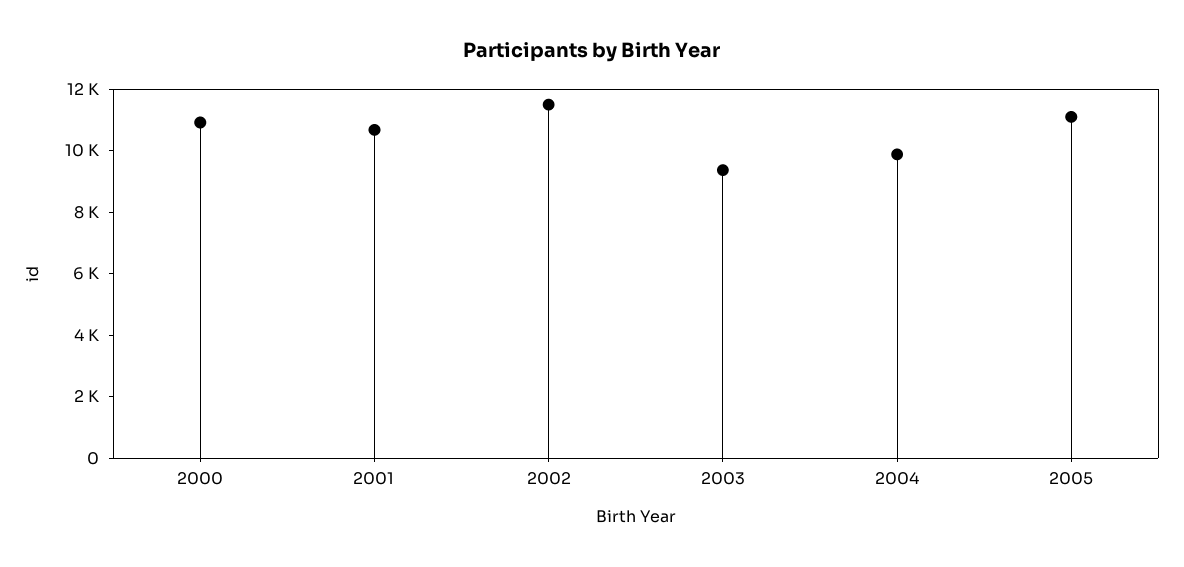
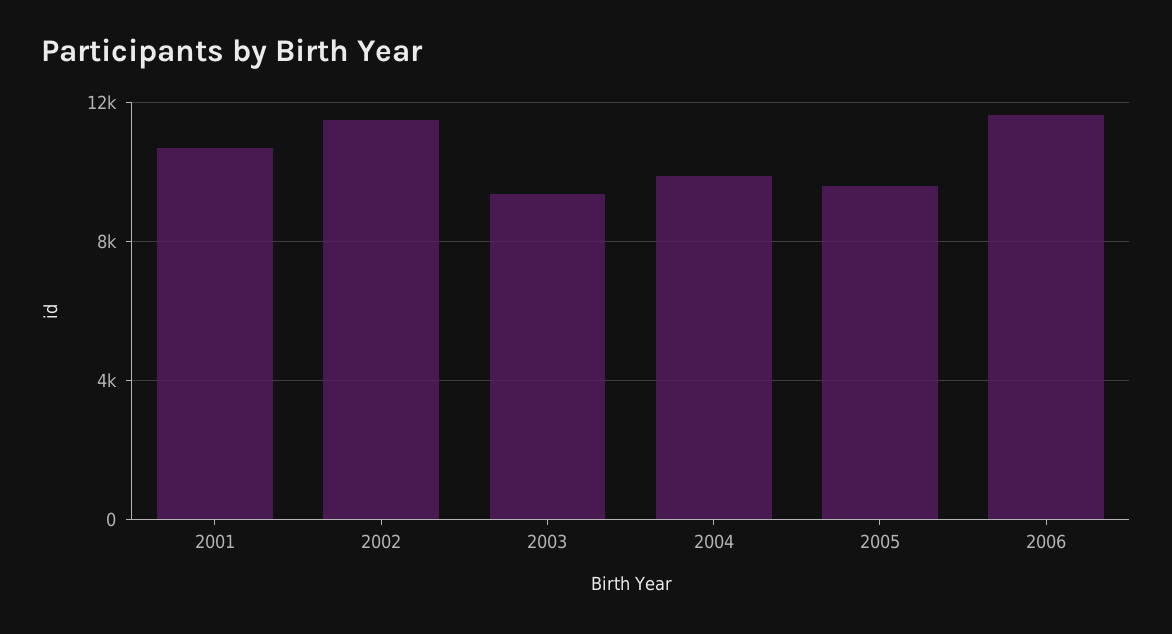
2000: 11000 -> none
2005: 11000 -> 9500
2006: none -> 11500

